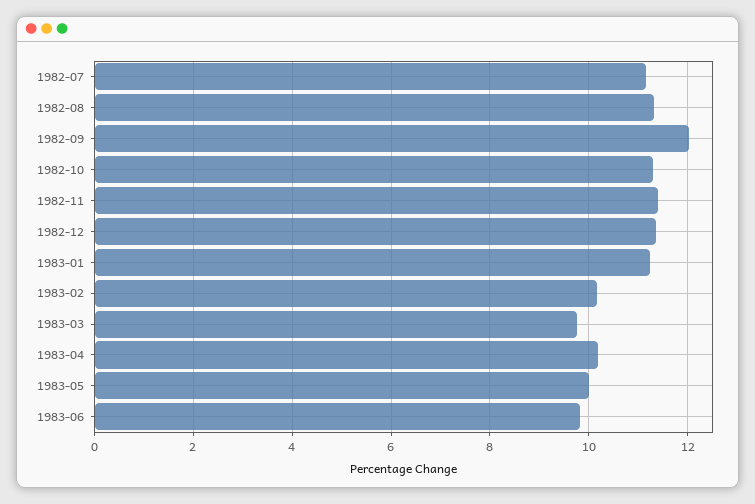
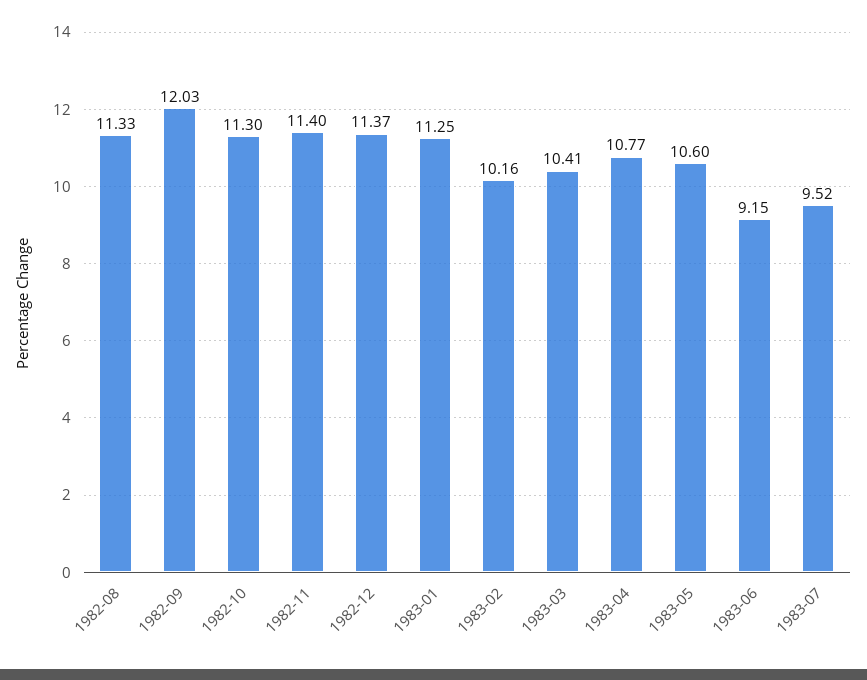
1982-07: 11.2 -> none
1983-03: 9.8 -> 10.41
1983-04: 10.2 -> 10.77
1983-05: 10 -> 10.6
1983-06: 9.8 -> 9.15
1983-07: none -> 9.52

